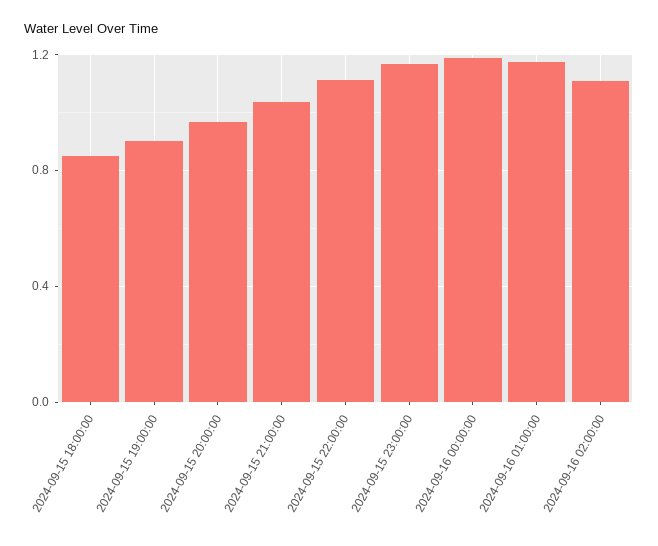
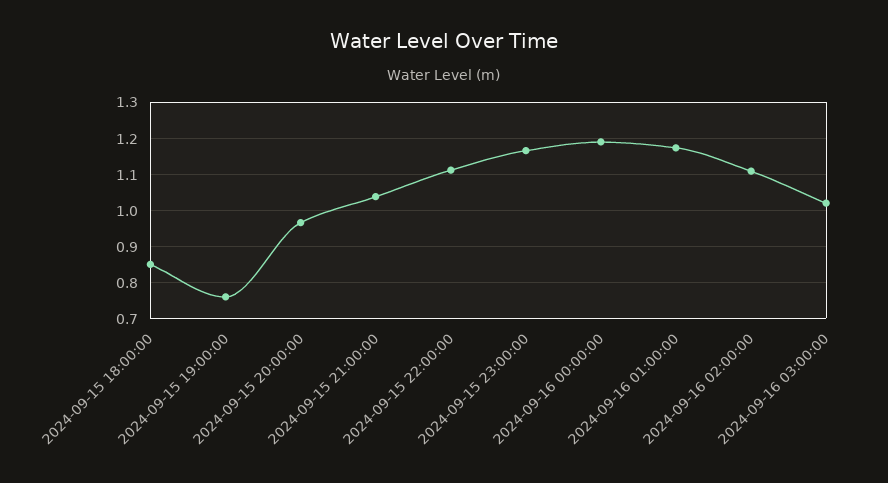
2024-09-15 19:00:00: 0.9 -> 0.76
2024-09-16 03:00:00: none -> 1.02

